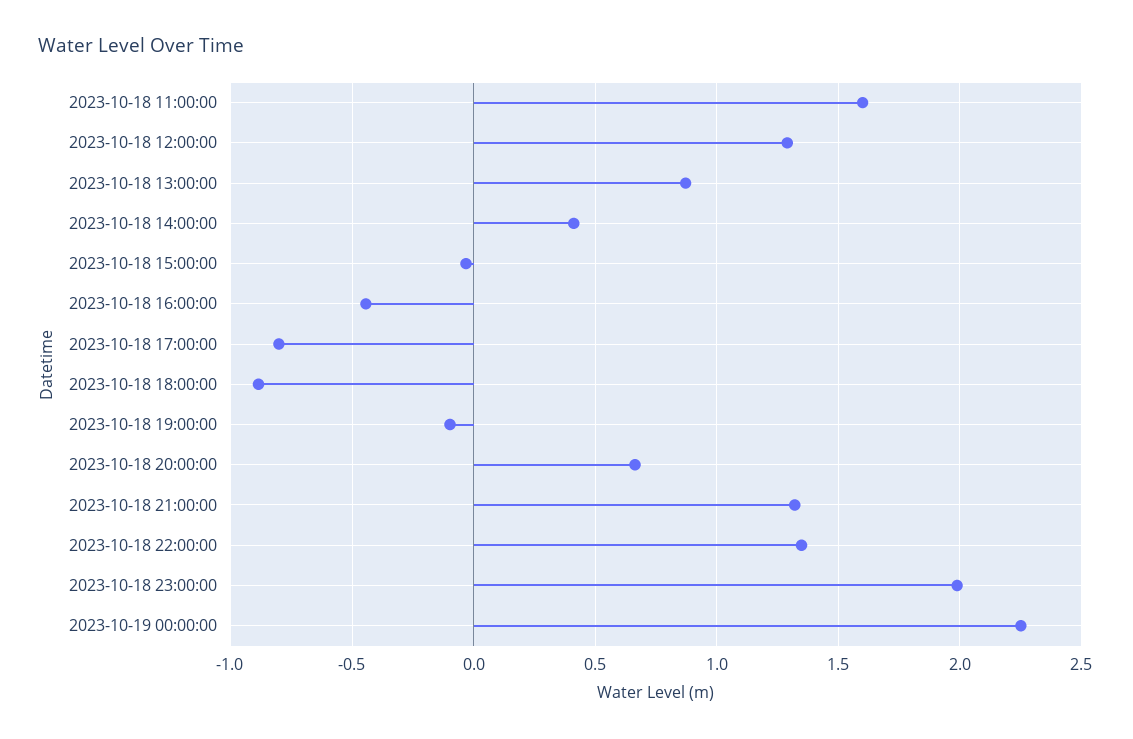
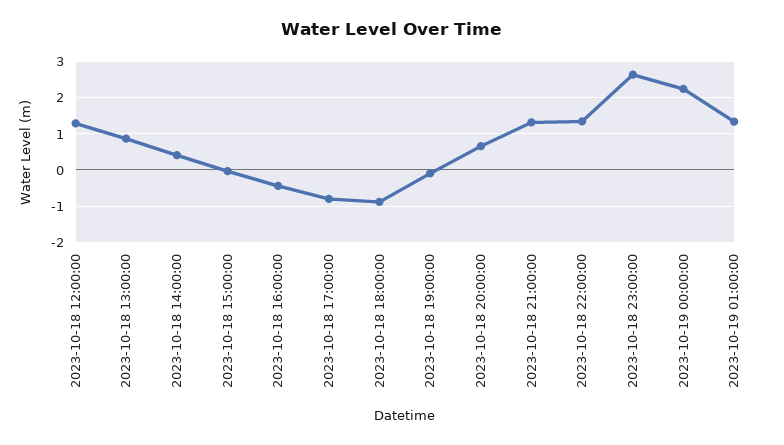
2023-10-18 11:00:00: 1.6 -> none
2023-10-18 23:00:00: 2 -> 2.6
2023-10-19 01:00:00: none -> 1.4

